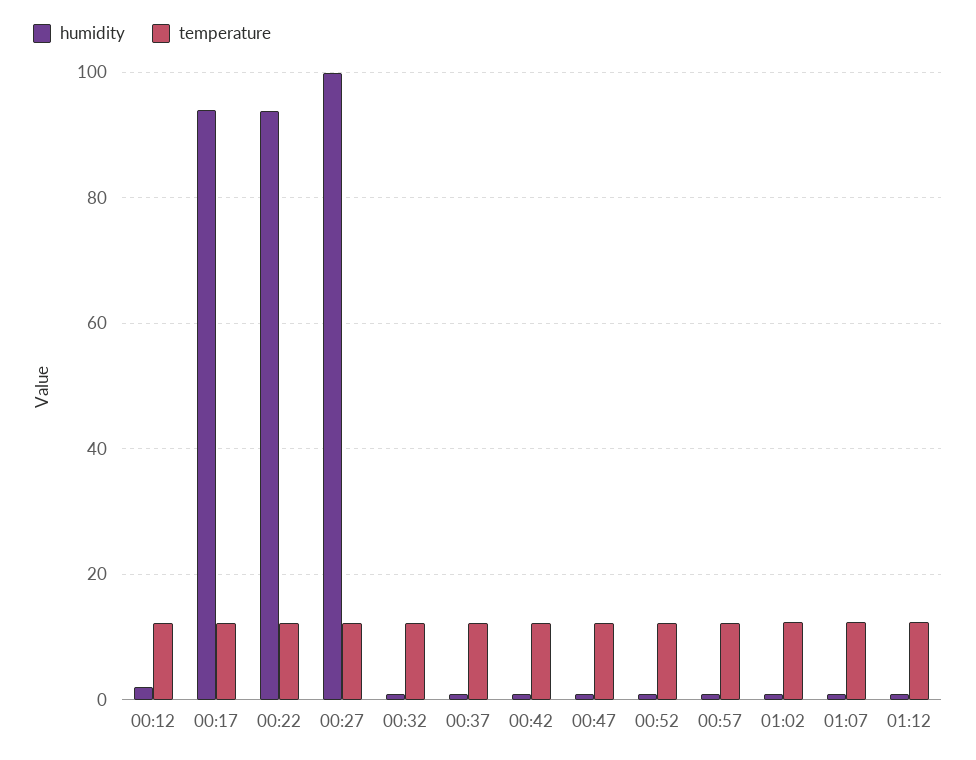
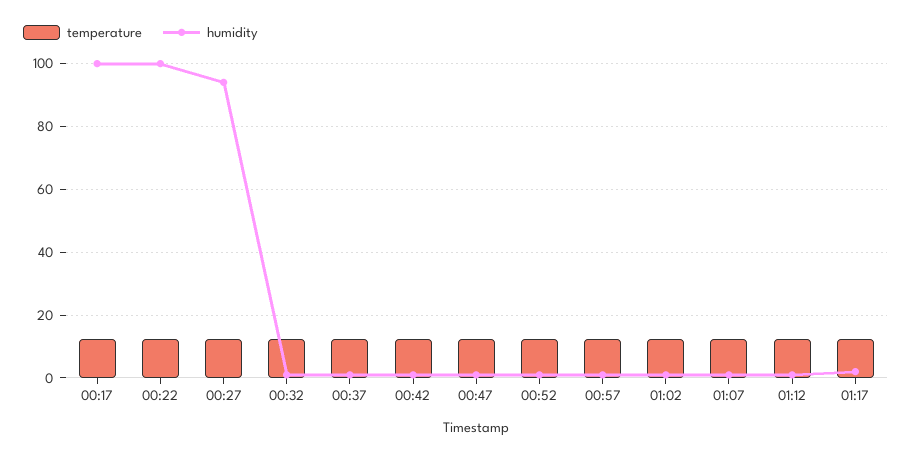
humidity, 00:12: 2 -> none
temperature, 00:12: 12 -> none
humidity, 00:17: 94 -> 100
humidity, 00:22: 94 -> 100
humidity, 00:27: 100 -> 94
temperature, 01:17: none -> 12
humidity, 01:17: none -> 2

